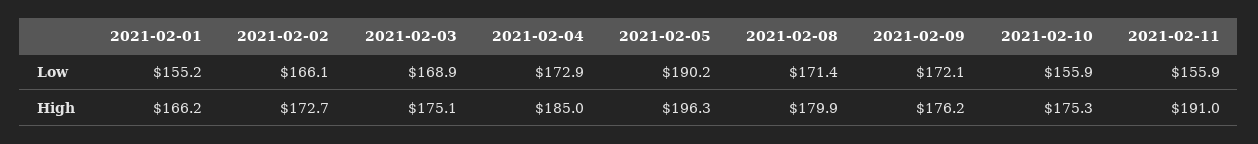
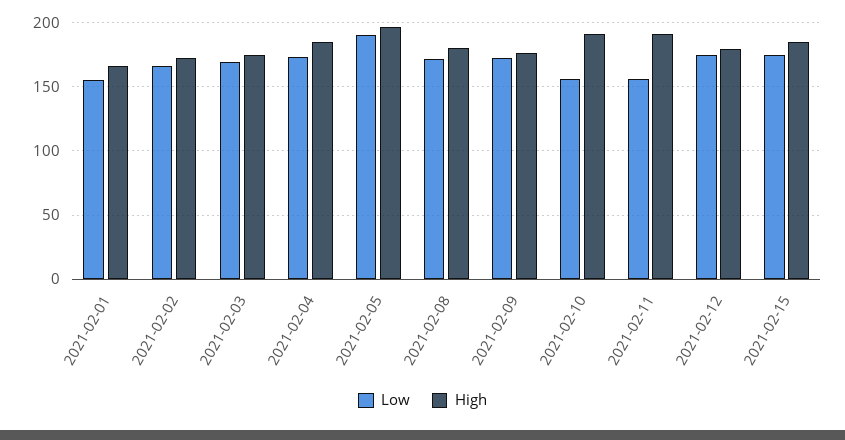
High, 2021-02-10: 175.3 -> 190
Low, 2021-02-12: none -> 175
High, 2021-02-12: none -> 180
Low, 2021-02-15: none -> 175
High, 2021-02-15: none -> 185

